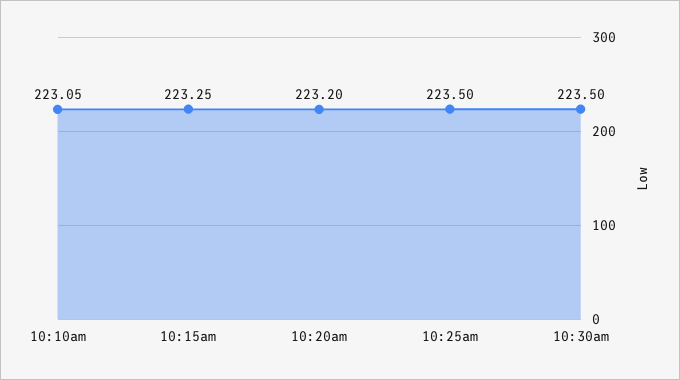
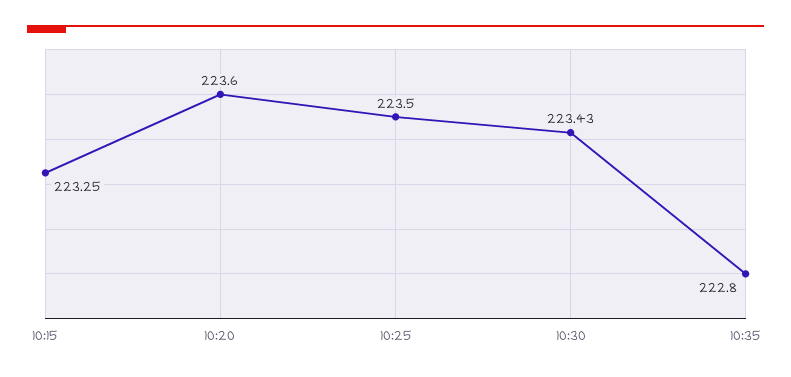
10:10am: 223.05 -> none
10:20am: 223.2 -> 223.6
10:30am: 223.5 -> 223.43
10:35: none -> 222.8

